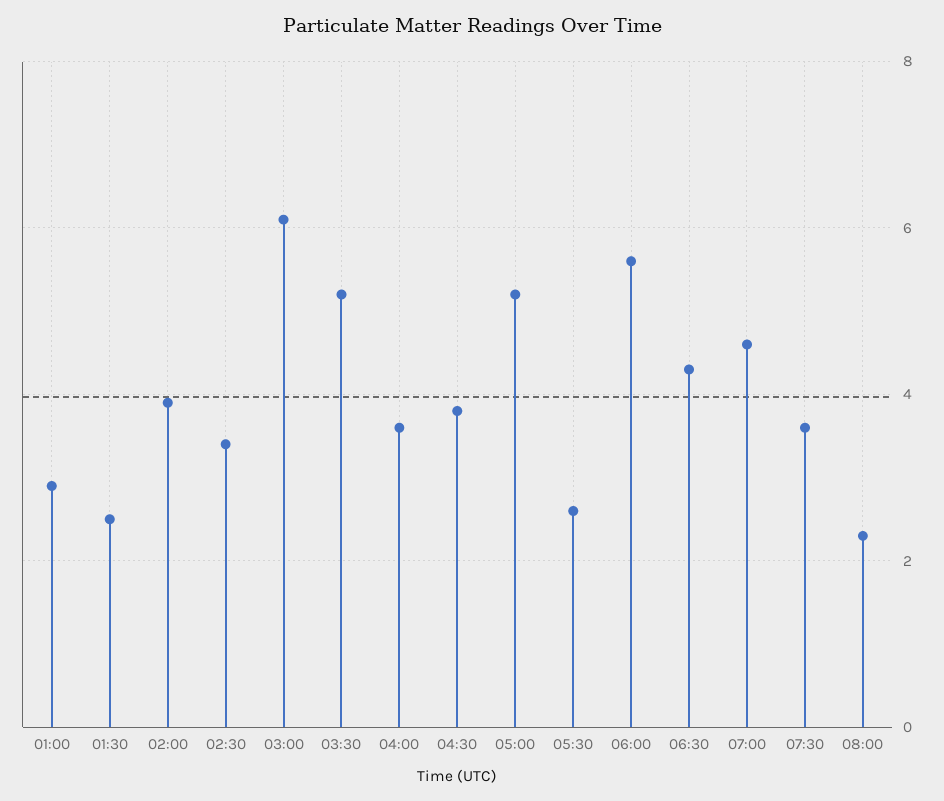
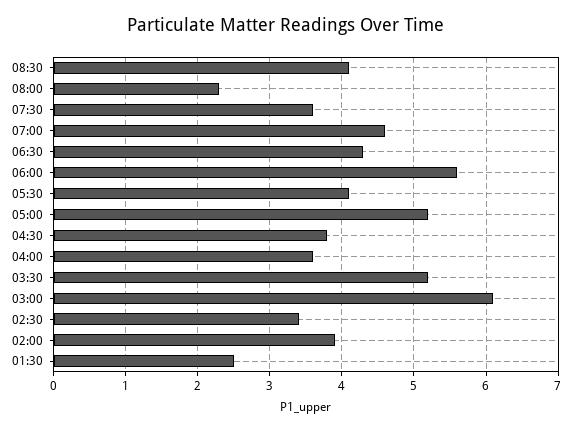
01:00: 3 -> none
05:30: 2.5 -> 4.1
08:30: none -> 4.1

